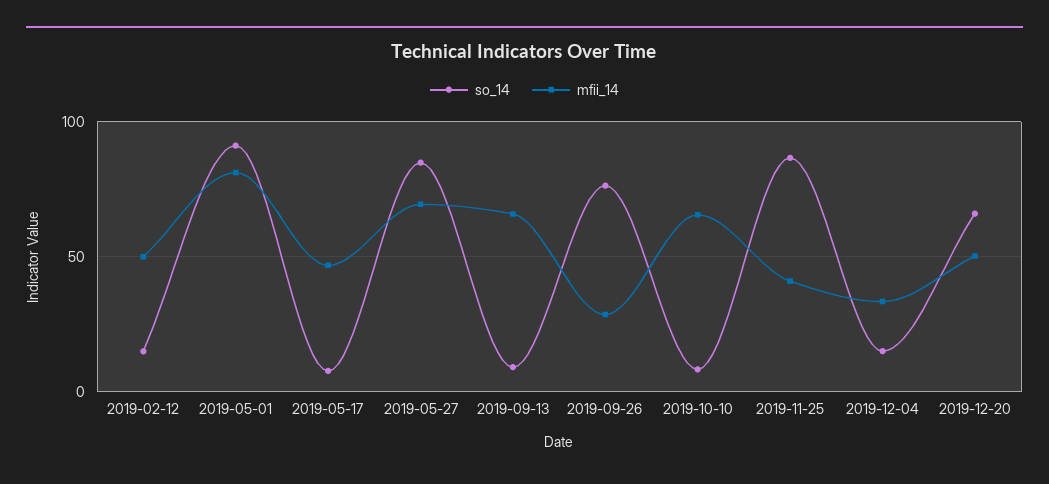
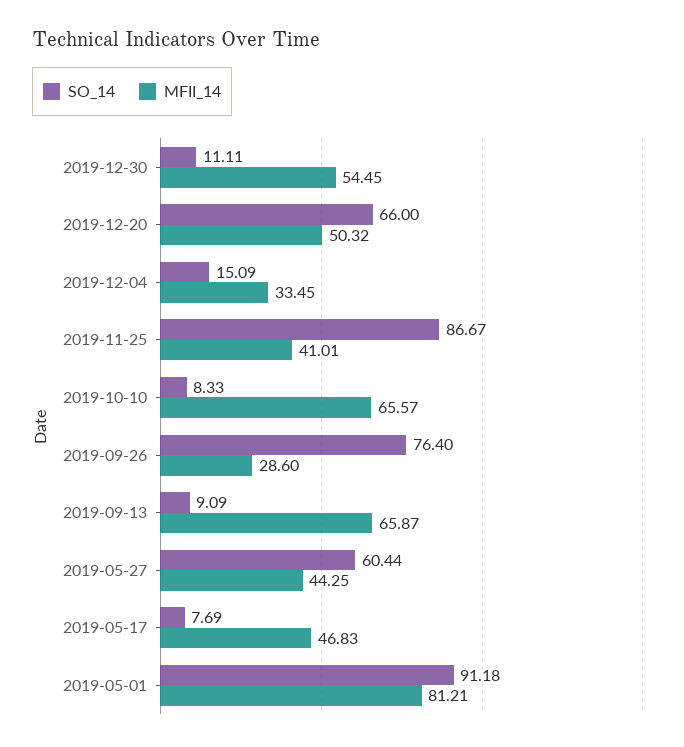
so_14, 2019-02-12: 15 -> none
mfii_14, 2019-02-12: 50 -> none
so_14, 2019-05-27: 85 -> 60.44
mfii_14, 2019-05-27: 70 -> 44.25
so_14, 2019-12-30: none -> 11.11
mfii_14, 2019-12-30: none -> 54.45

